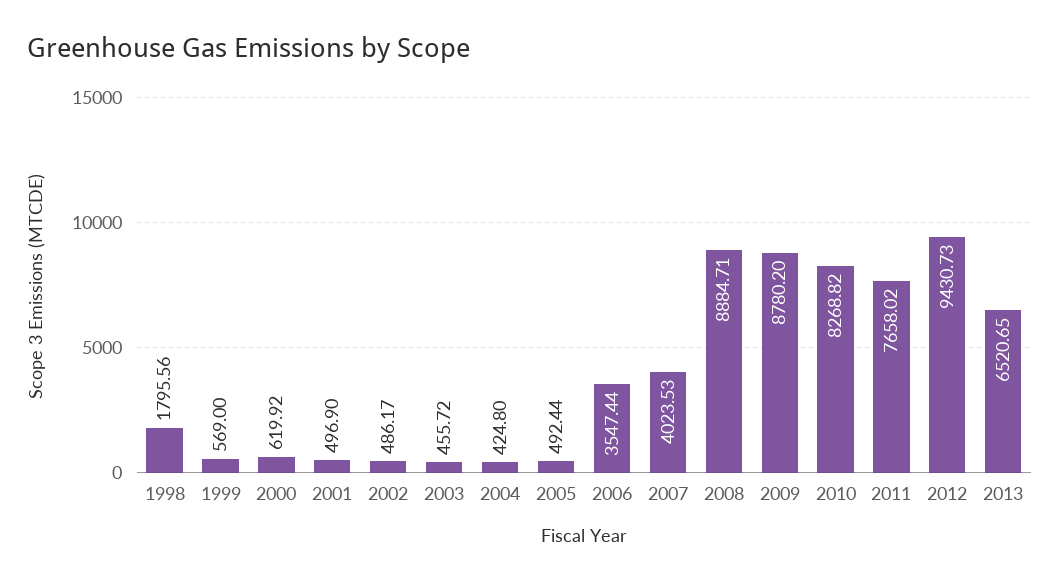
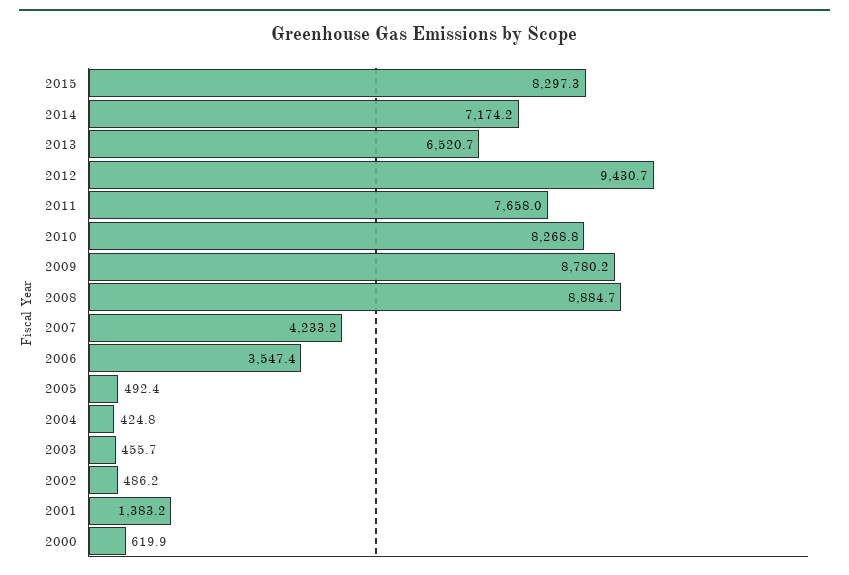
1998: 1795.56 -> none
1999: 569 -> none
2001: 496.9 -> 1383.2
2007: 4023.53 -> 4233.2
2015: none -> 8297.3
2014: none -> 7174.2

